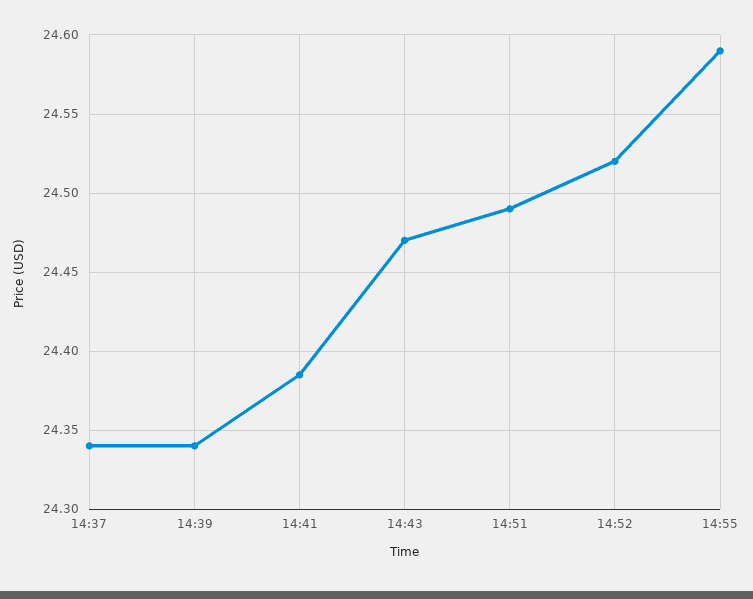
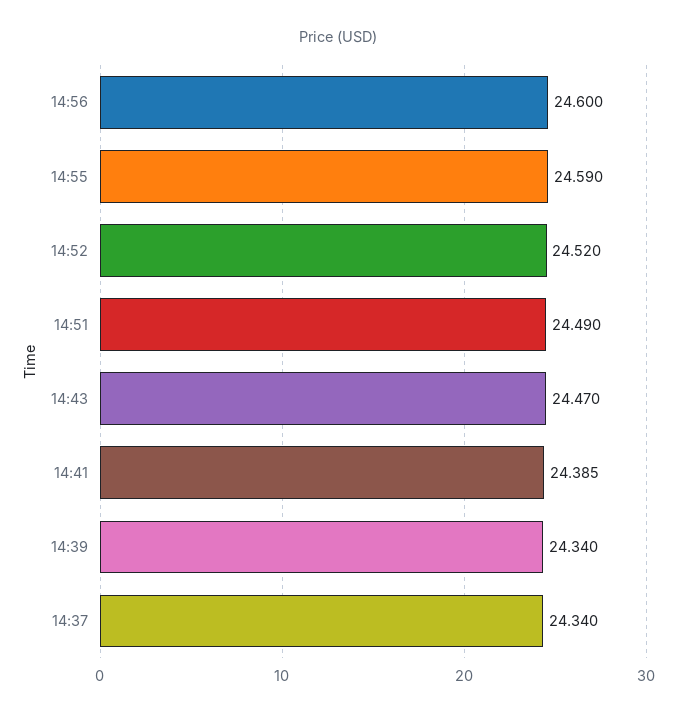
14:56: none -> 24.6

